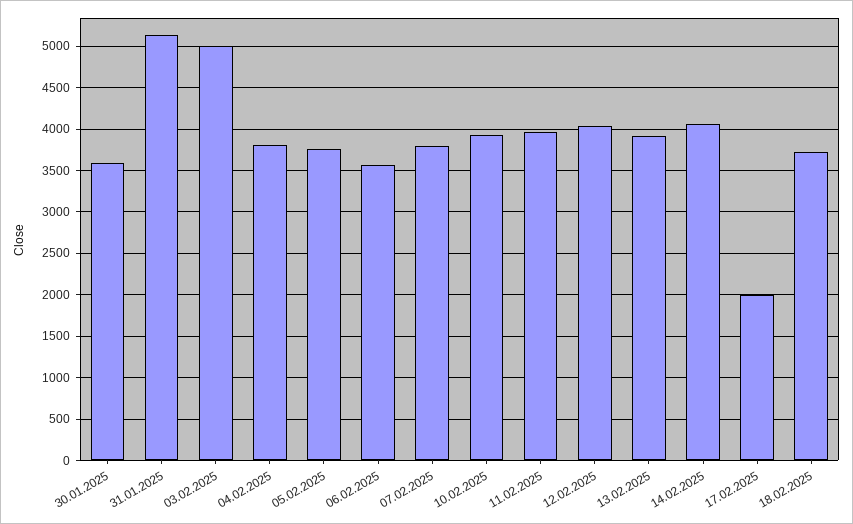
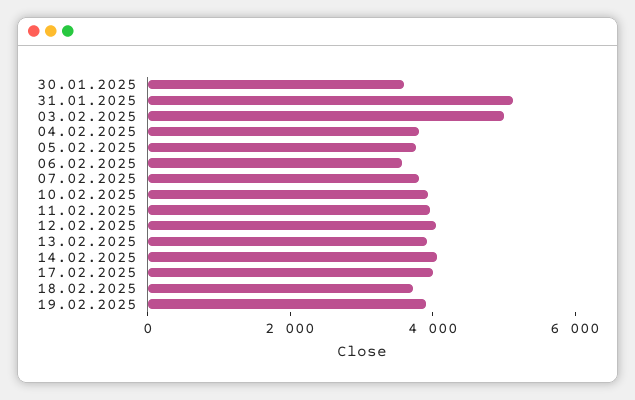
17.02.2025: 2000 -> 4000
19.02.2025: none -> 4000

